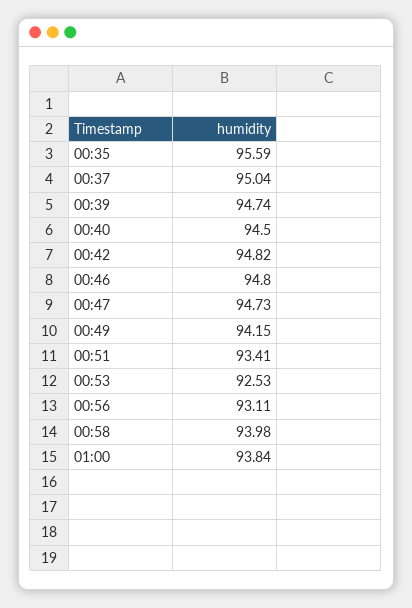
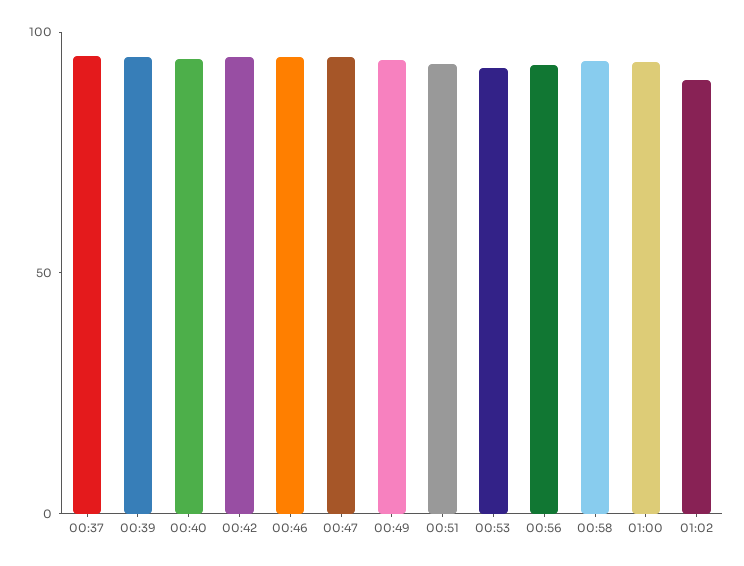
00:35: 95.59 -> none
01:02: none -> 90

